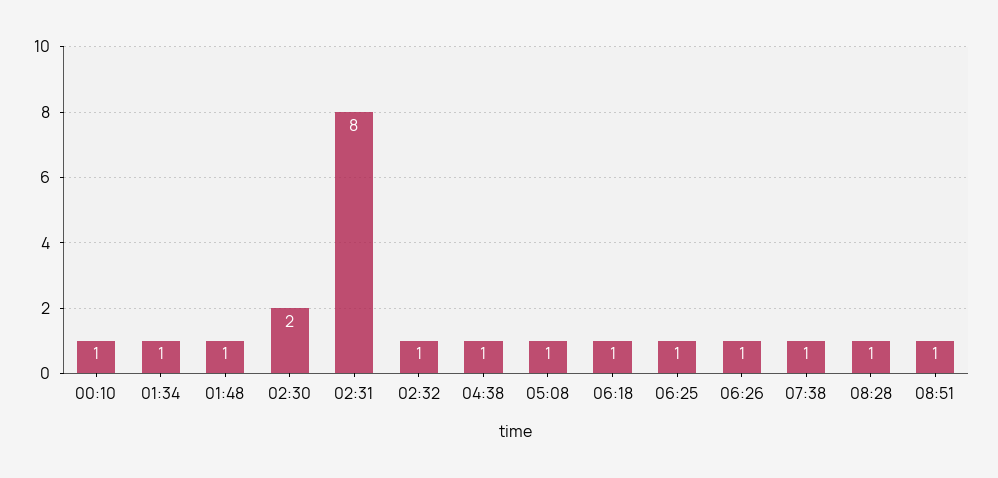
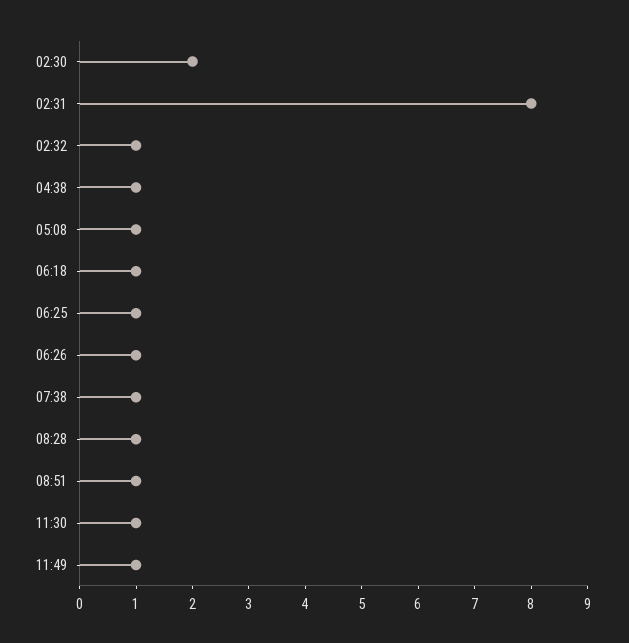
00:10: 1 -> none
01:34: 1 -> none
01:48: 1 -> none
11:30: none -> 1
11:49: none -> 1

